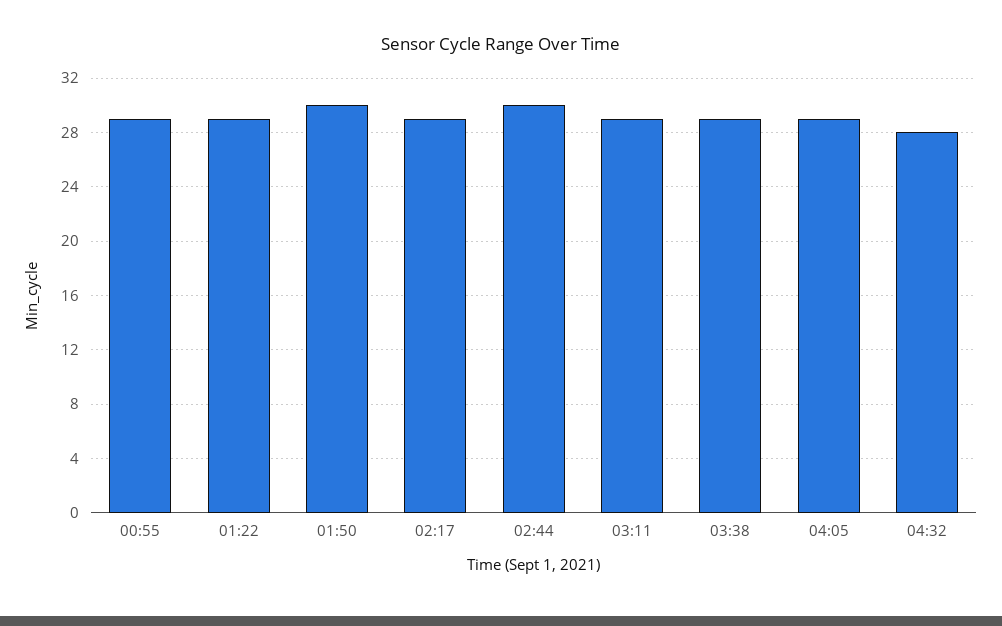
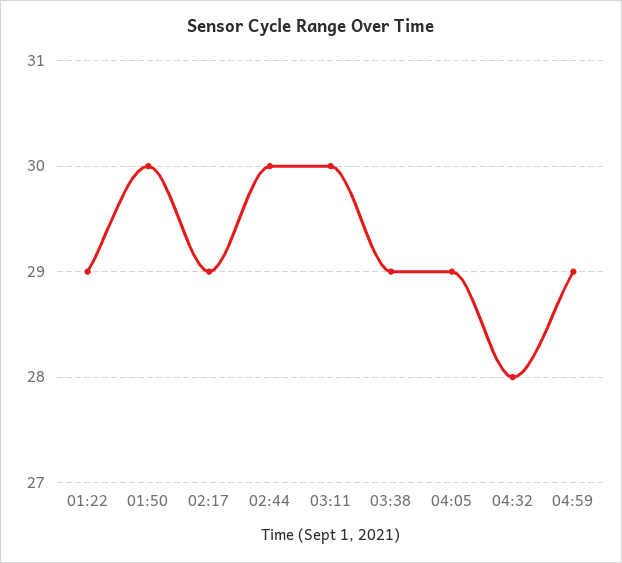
00:55: 29 -> none
03:11: 29 -> 30
04:59: none -> 29

